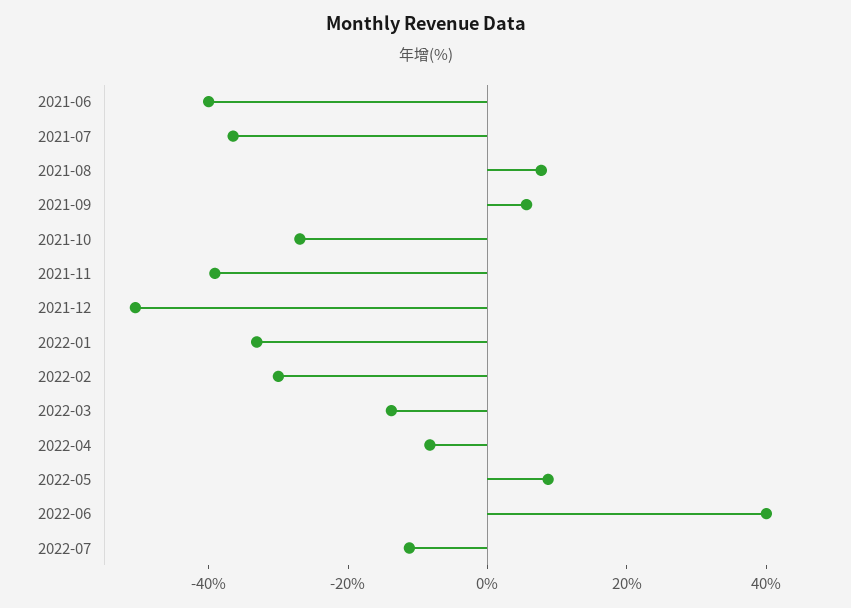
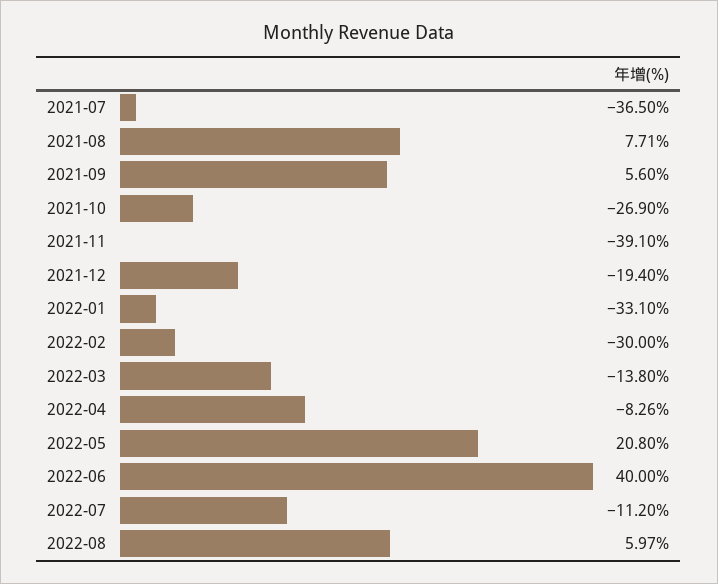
2021-06: -40 -> none
2021-12: -50 -> -19.4
2022-05: 10 -> 20.8
2022-08: none -> 5.97

